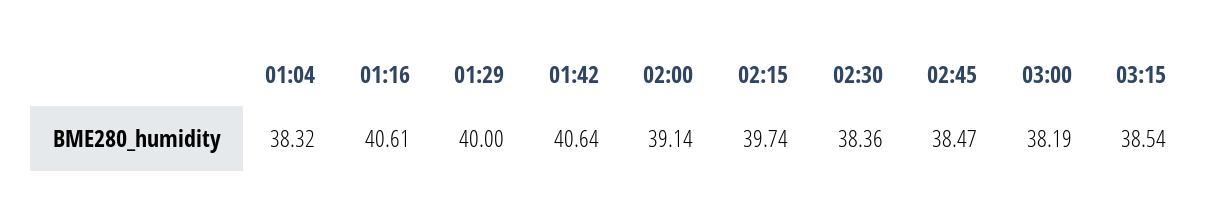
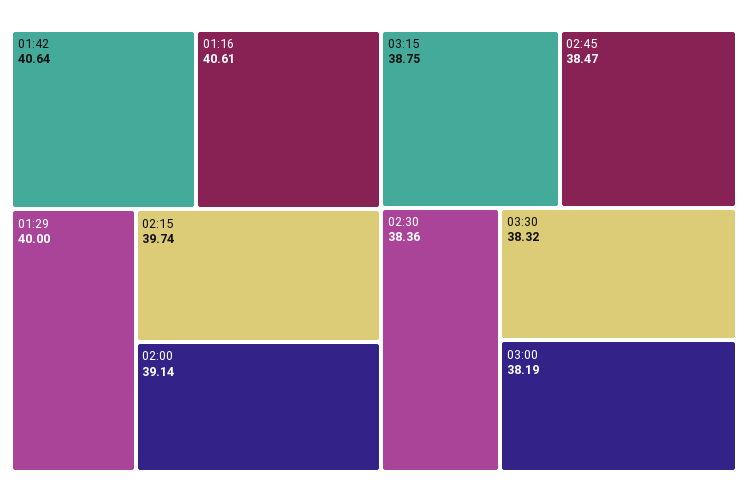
01:04: 38.32 -> none
03:15: 38.54 -> 38.75
03:30: none -> 38.32

